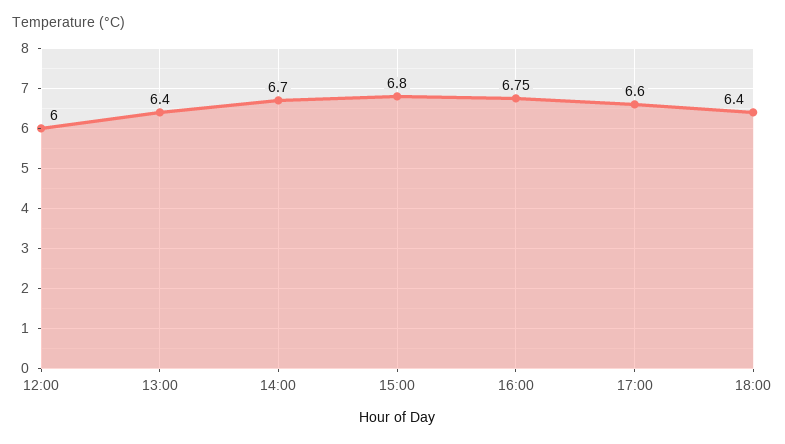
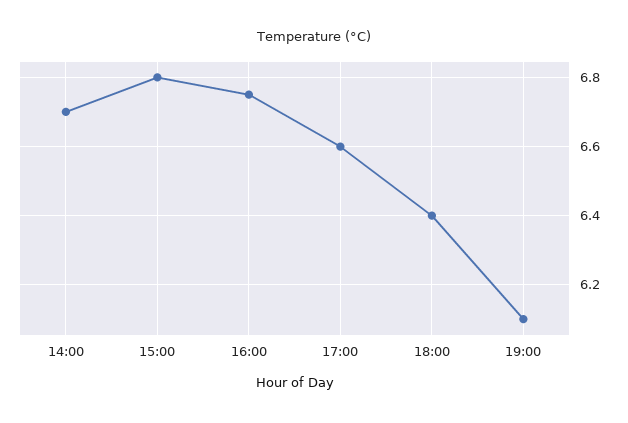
12:00: 6 -> none
13:00: 6.4 -> none
19:00: none -> 6.1

